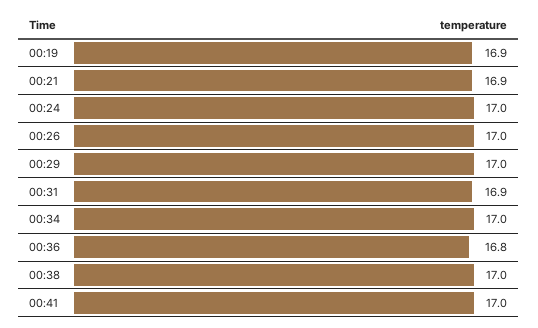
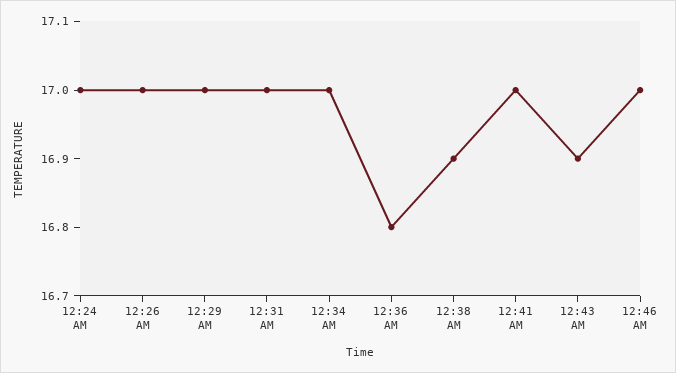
00:19: 16.9 -> none
00:21: 16.9 -> none
00:31: 16.9 -> 17
00:38: 17 -> 16.9
12:43 AM: none -> 16.9
12:46 AM: none -> 17

